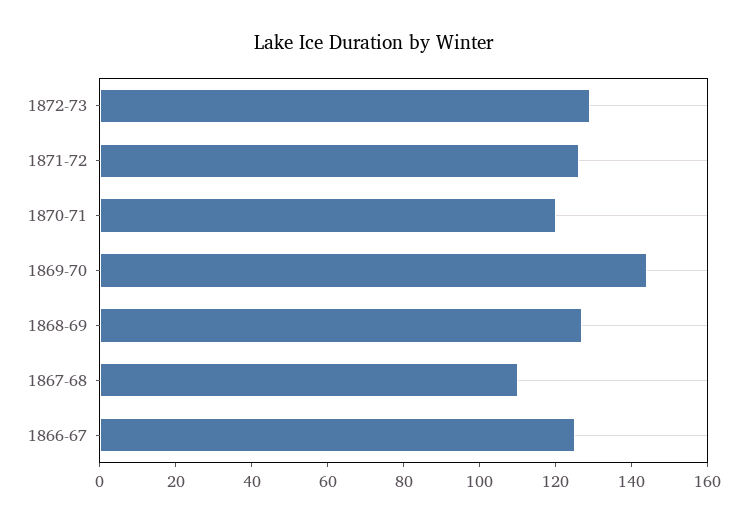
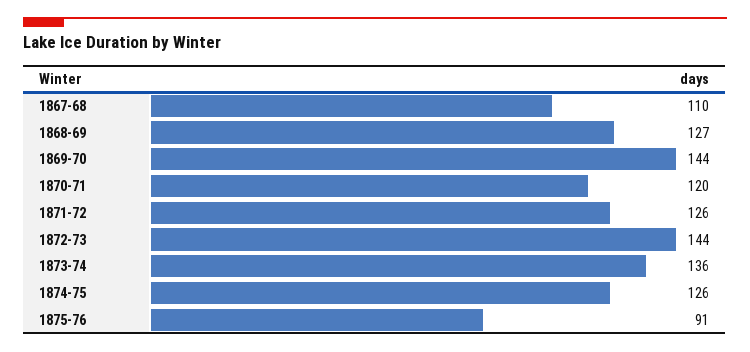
1872-73: 130 -> 144
1866-67: 125 -> none
1873-74: none -> 136
1874-75: none -> 126
1875-76: none -> 91

